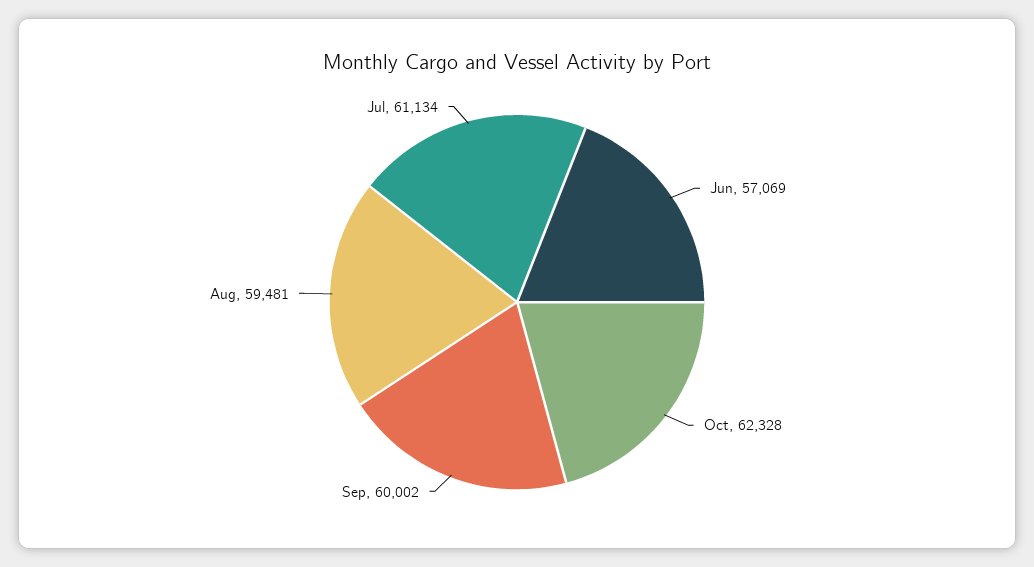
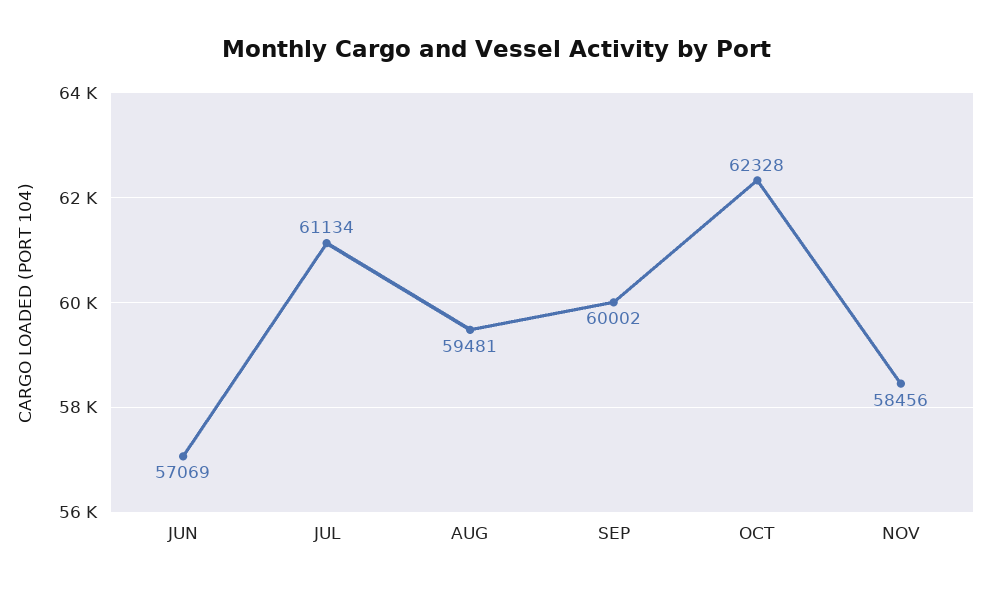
NOV: none -> 58456

